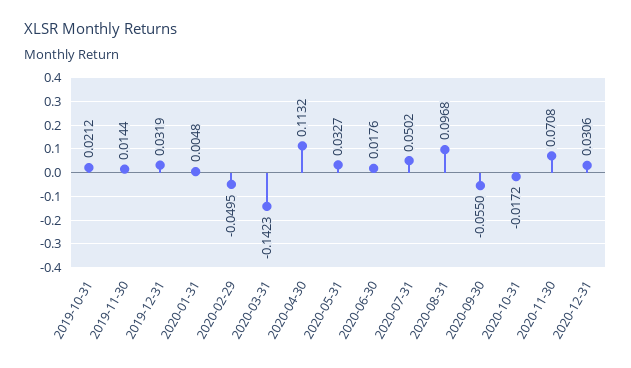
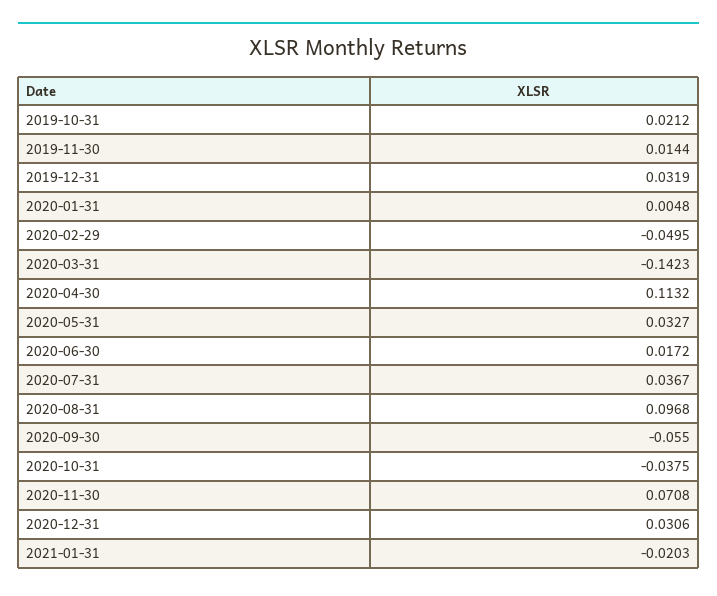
2020-06-30: 0.0176 -> 0.0172
2020-07-31: 0.0502 -> 0.0367
2020-10-31: -0.0172 -> -0.0375
2021-01-31: none -> -0.0203

